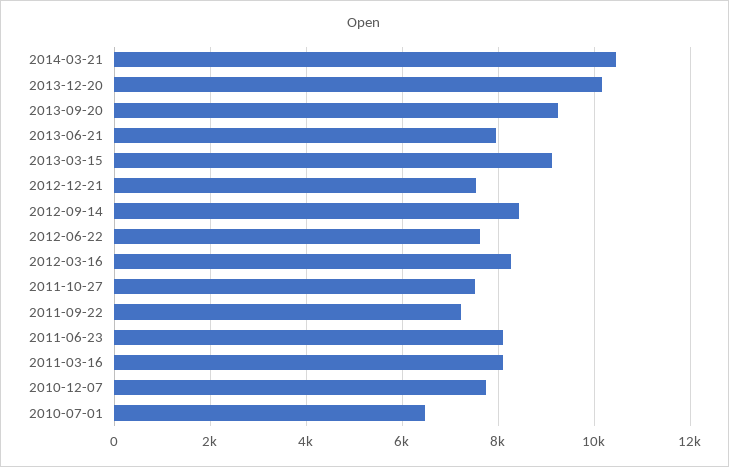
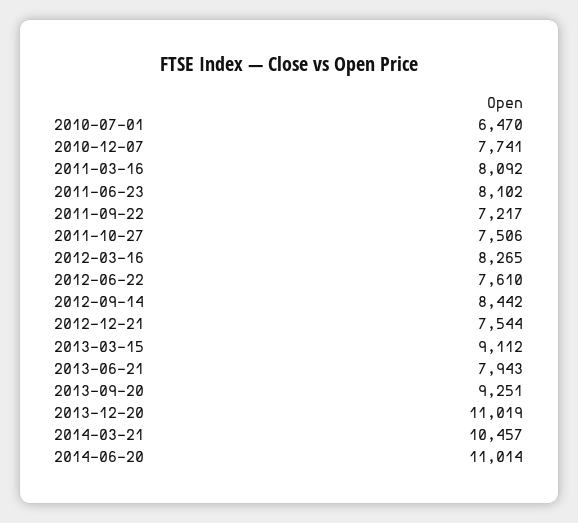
2013-12-20: 10200 -> 11019
2014-06-20: none -> 11014

